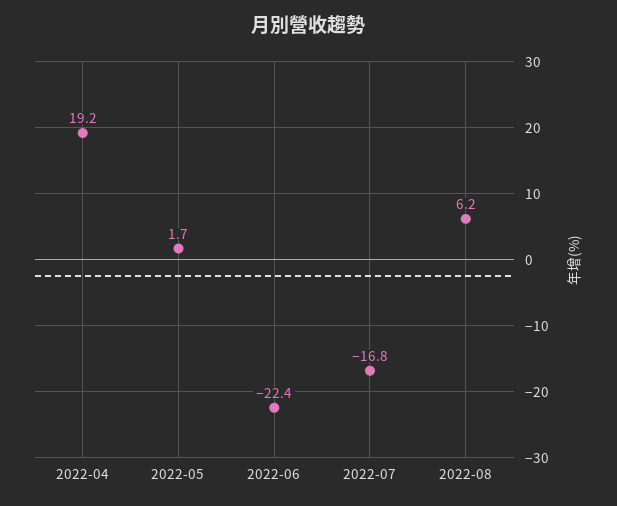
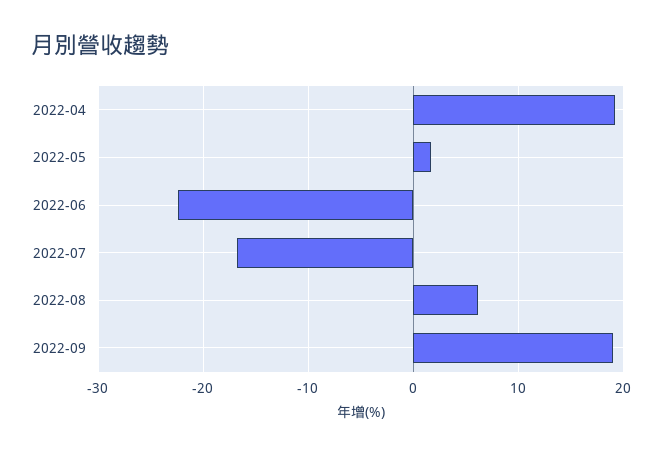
2022-09: none -> 19

